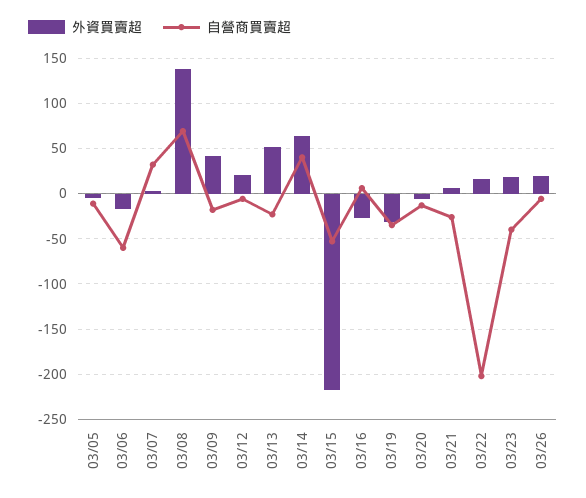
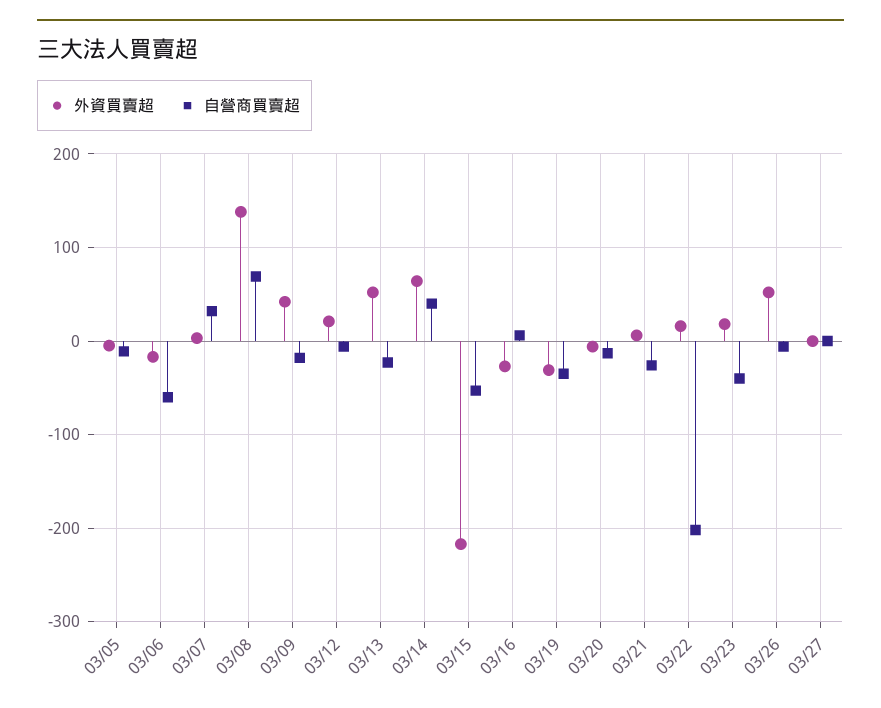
外資買賣超, 03/26: 20 -> 50
外資買賣超, 03/27: none -> 0
自營商買賣超, 03/27: none -> 0

